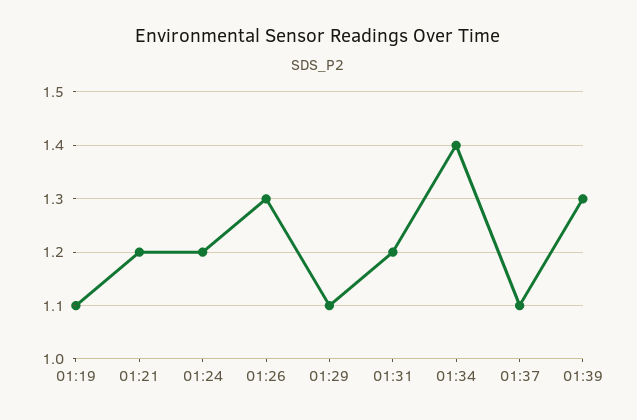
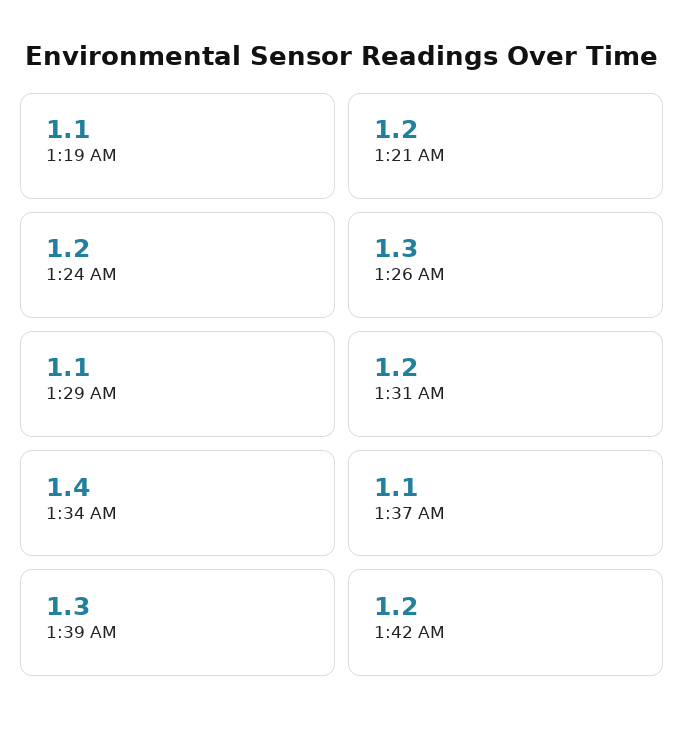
1:42 AM: none -> 1.2

